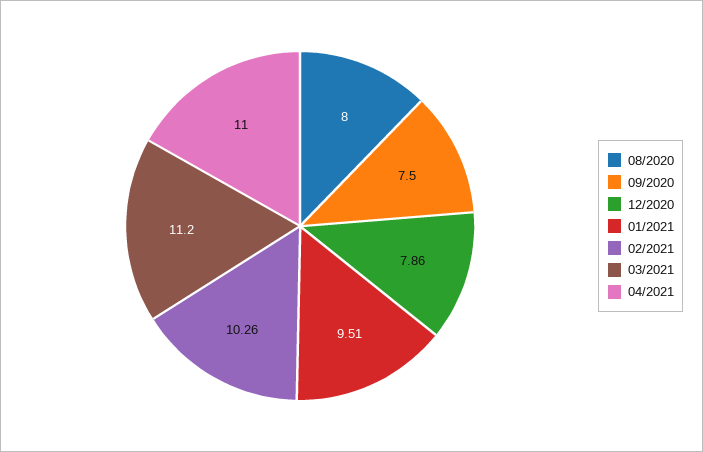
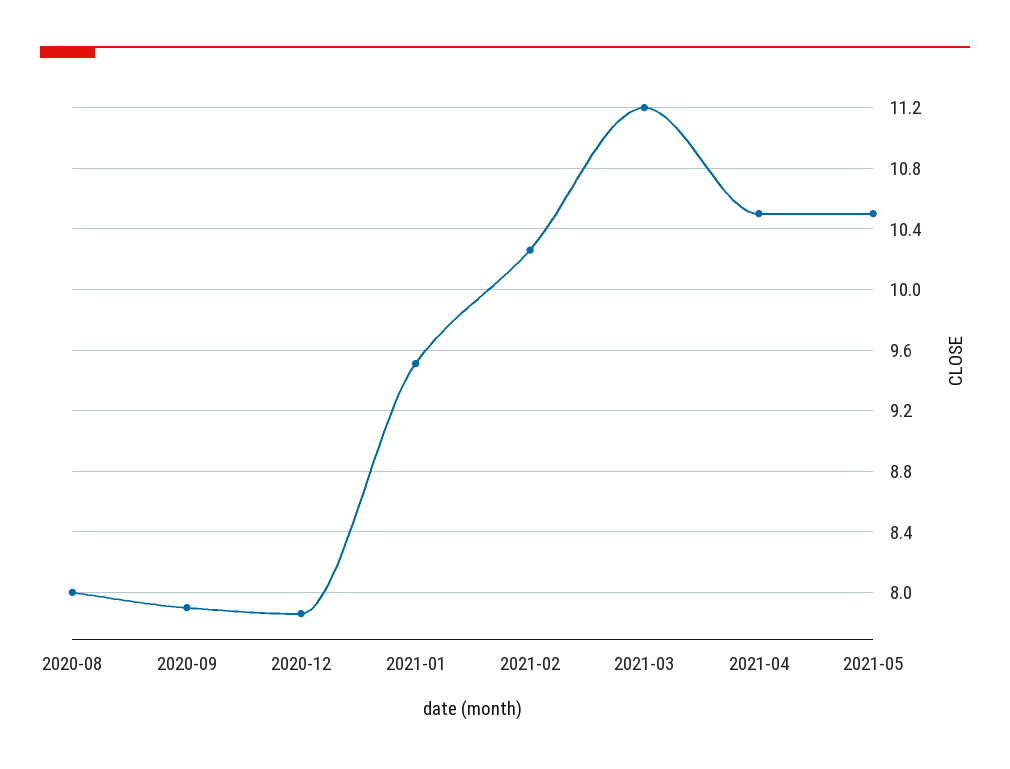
09/2020: 7.5 -> 7.9
04/2021: 11 -> 10.5
2021-05: none -> 10.5

